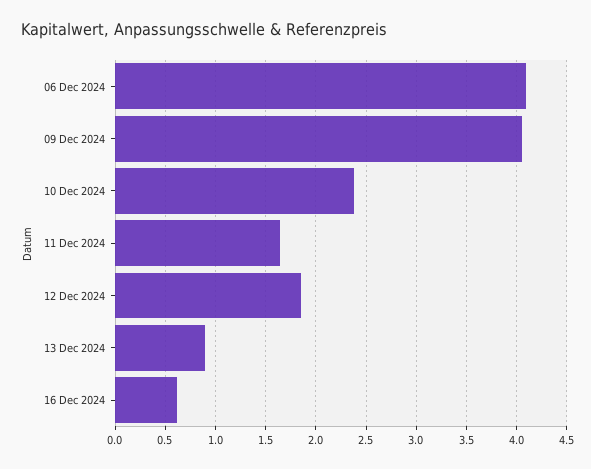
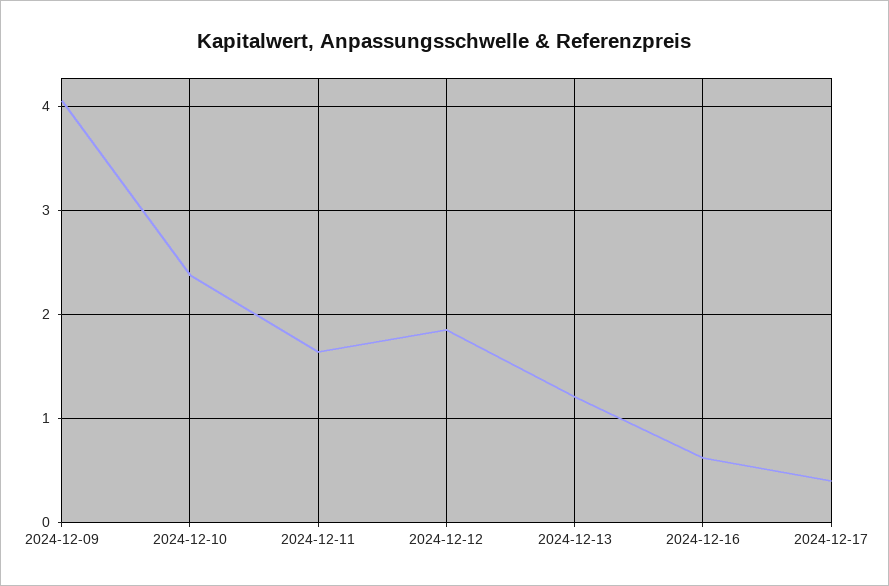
06 Dec 2024: 4.1 -> none
13 Dec 2024: 0.9 -> 1.2
2024-12-17: none -> 0.4

